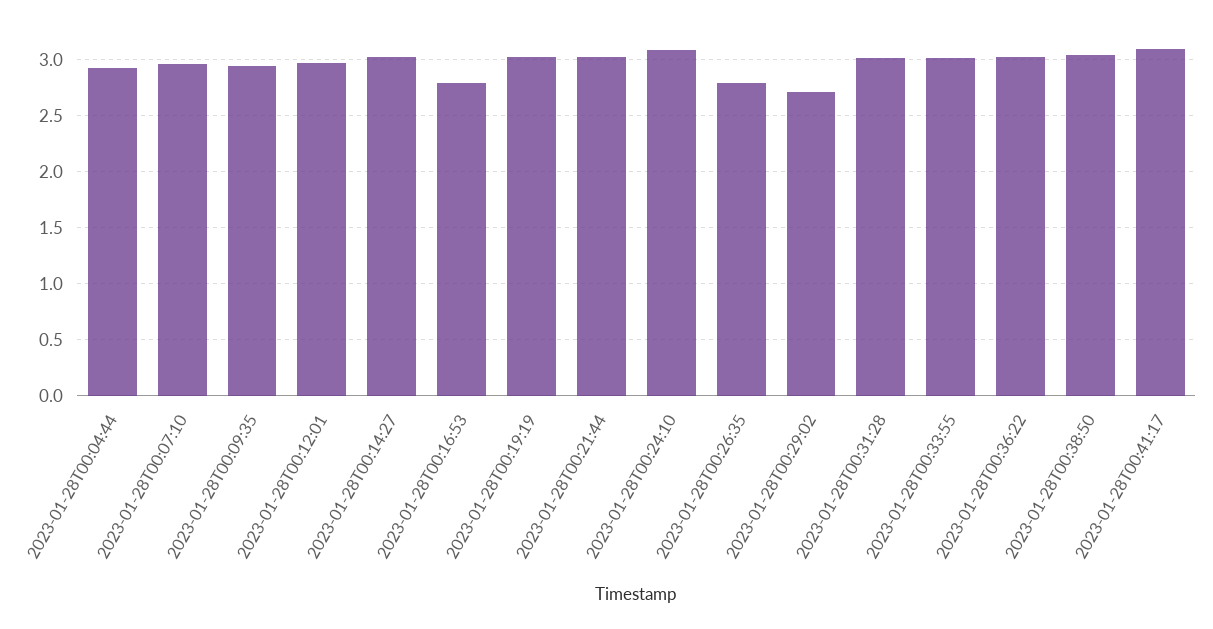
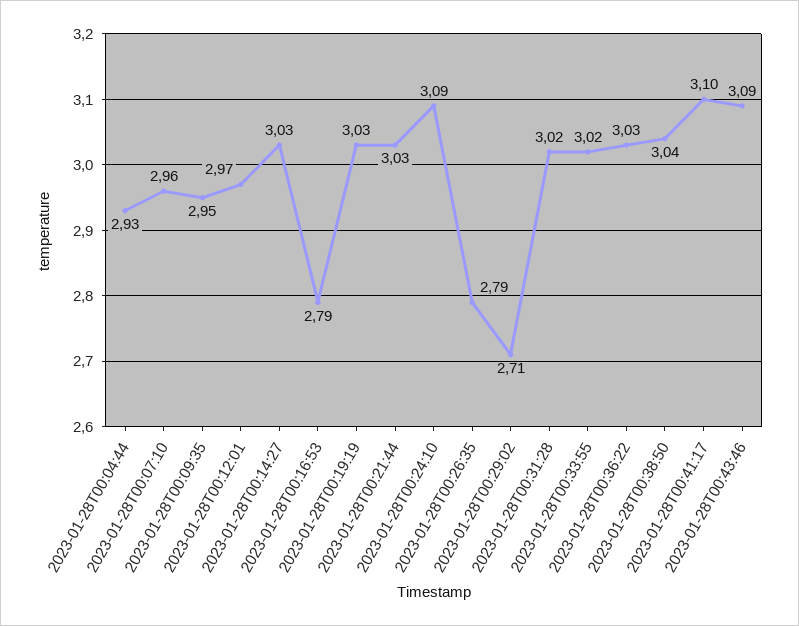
2023-01-28T00:43:46: none -> 3.09

